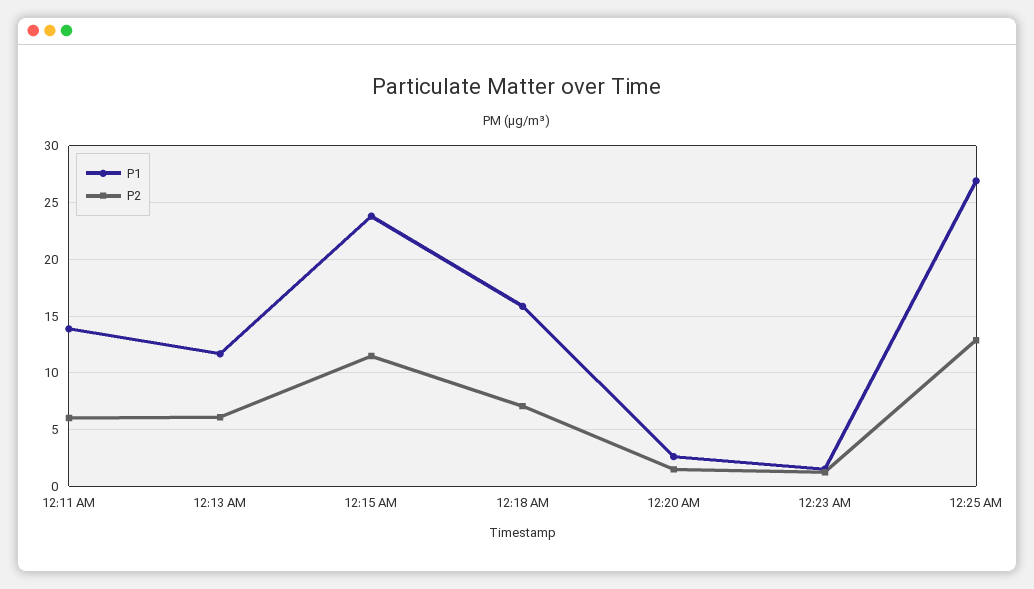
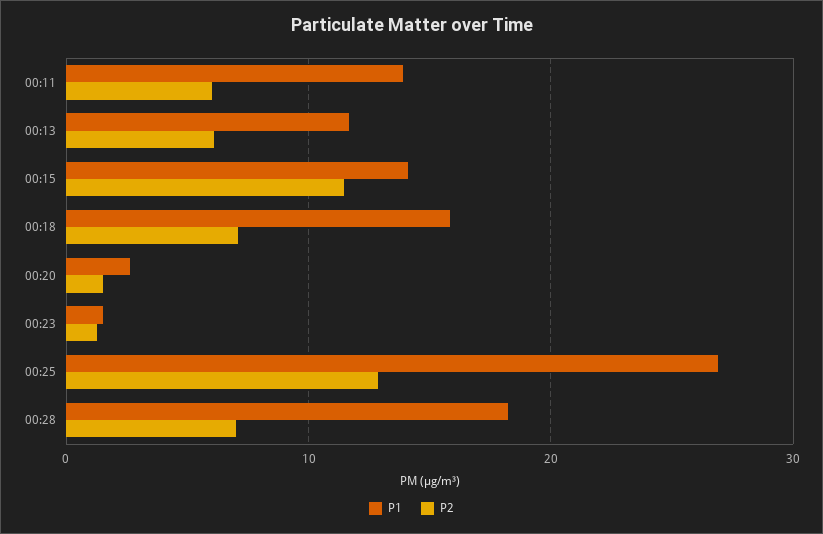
P1, 12:15 AM: 24 -> 14
P1, 00:28: none -> 18
P2, 00:28: none -> 7

